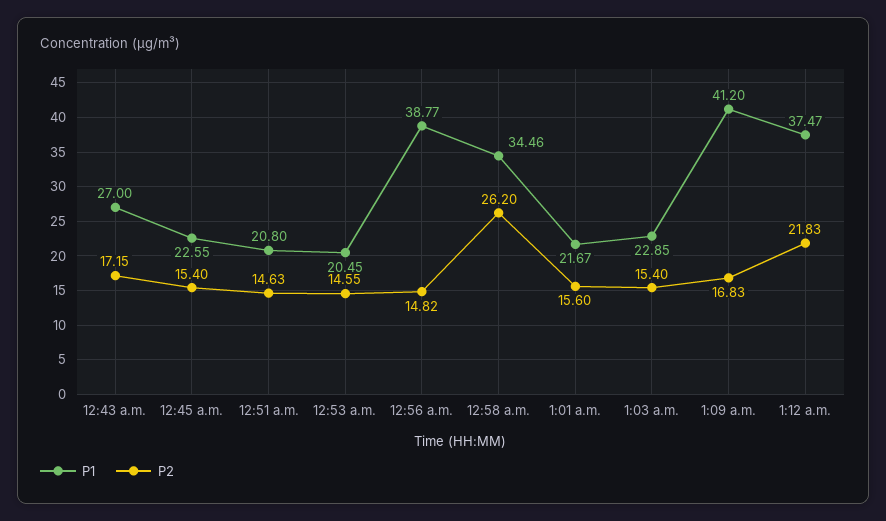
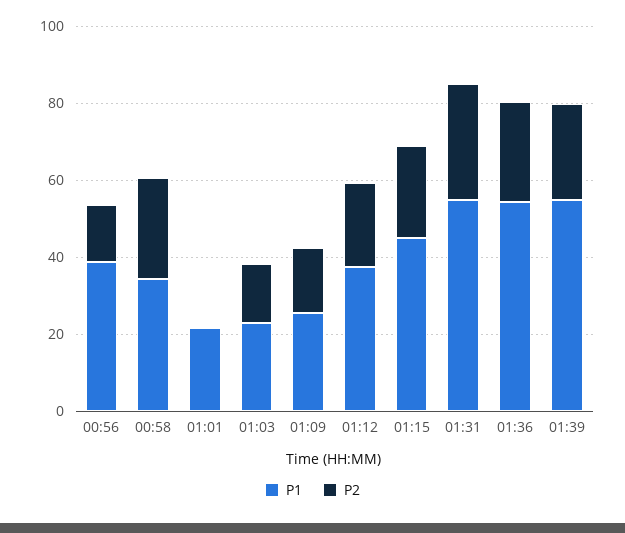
P1, 12:43 a.m.: 27 -> none
P2, 12:43 a.m.: 17.15 -> none
P1, 12:45 a.m.: 22.55 -> none
P2, 12:45 a.m.: 15.4 -> none
P1, 12:51 a.m.: 20.8 -> none
P2, 12:51 a.m.: 14.63 -> none
P1, 12:53 a.m.: 20.45 -> none
P2, 12:53 a.m.: 14.55 -> none
P2, 1:01 a.m.: 15.6 -> 0
P1, 1:09 a.m.: 41.2 -> 25
P1, 01:15: none -> 45
P2, 01:15: none -> 25
P1, 01:31: none -> 55
P2, 01:31: none -> 30
P1, 01:36: none -> 55
P2, 01:36: none -> 25
P1, 01:39: none -> 55
P2, 01:39: none -> 25

